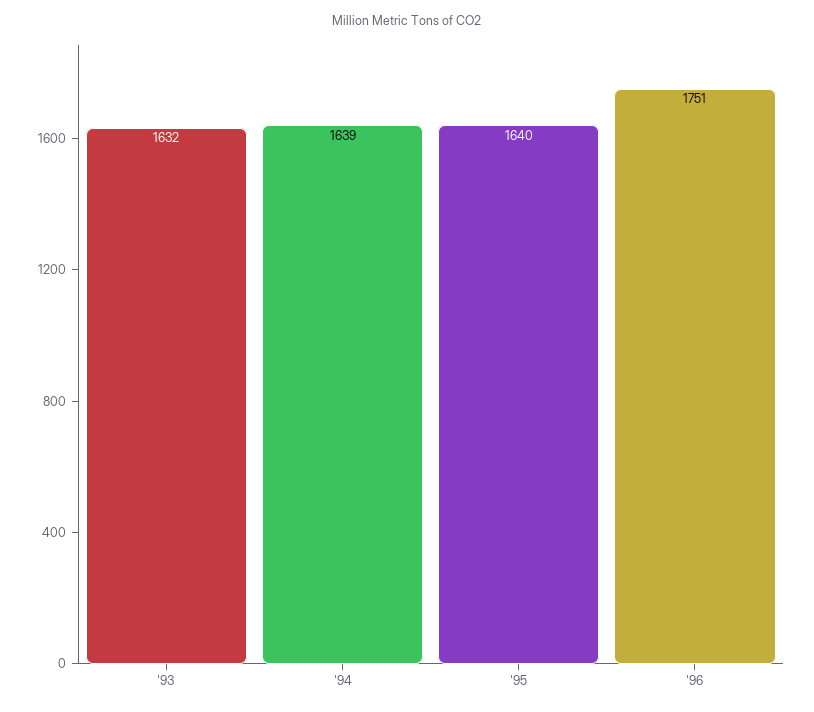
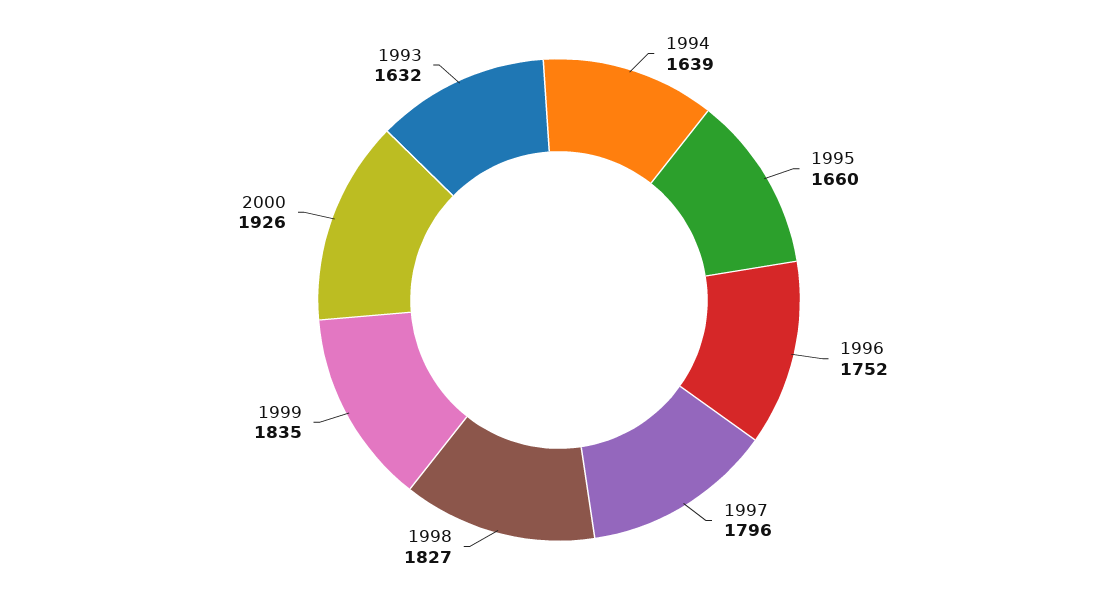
'95: 1640 -> 1660
'96: 1751 -> 1752
1997: none -> 1796
1998: none -> 1827
1999: none -> 1835
2000: none -> 1926

